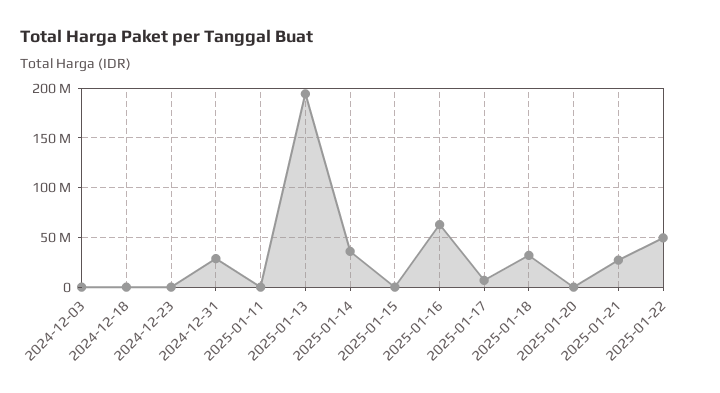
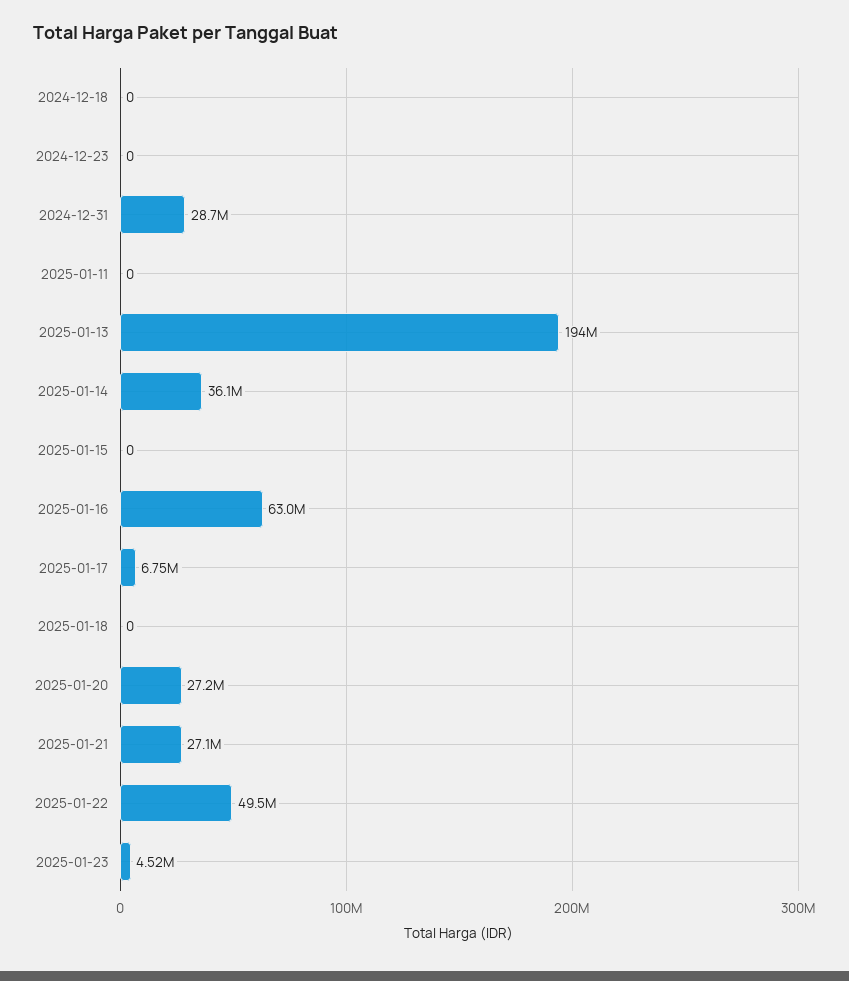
2024-12-03: 0 -> none
2025-01-18: 30000000 -> 0
2025-01-20: 0 -> 27200000
2025-01-23: none -> 4520000

